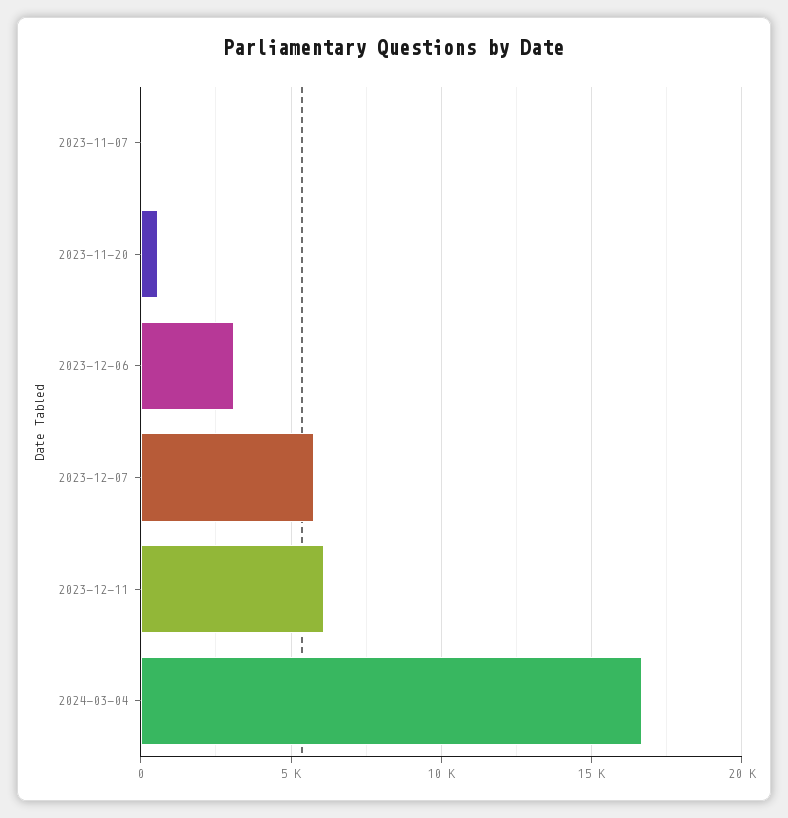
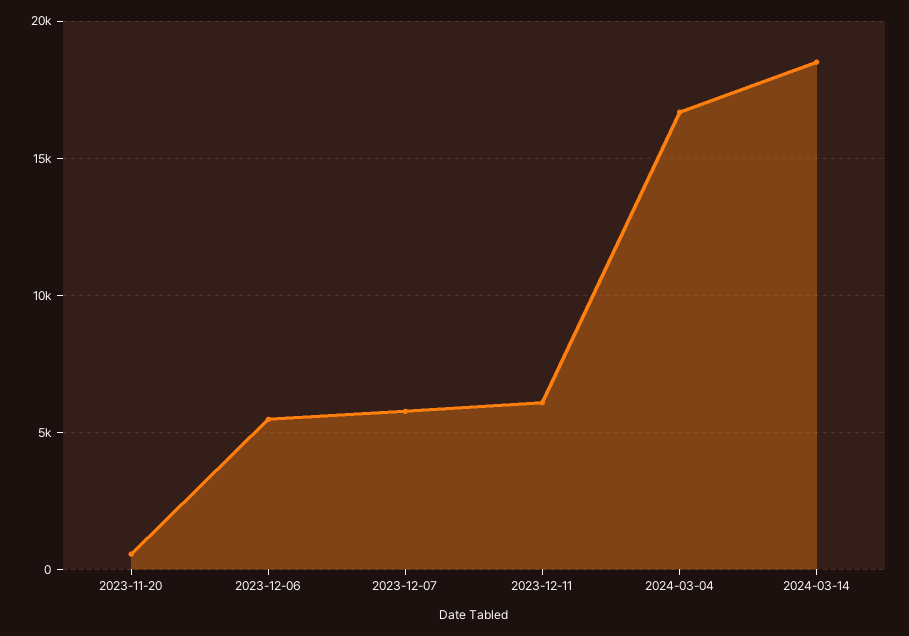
2023-11-07: 0 -> none
2023-12-06: 3000 -> 5500
2024-03-14: none -> 18500

